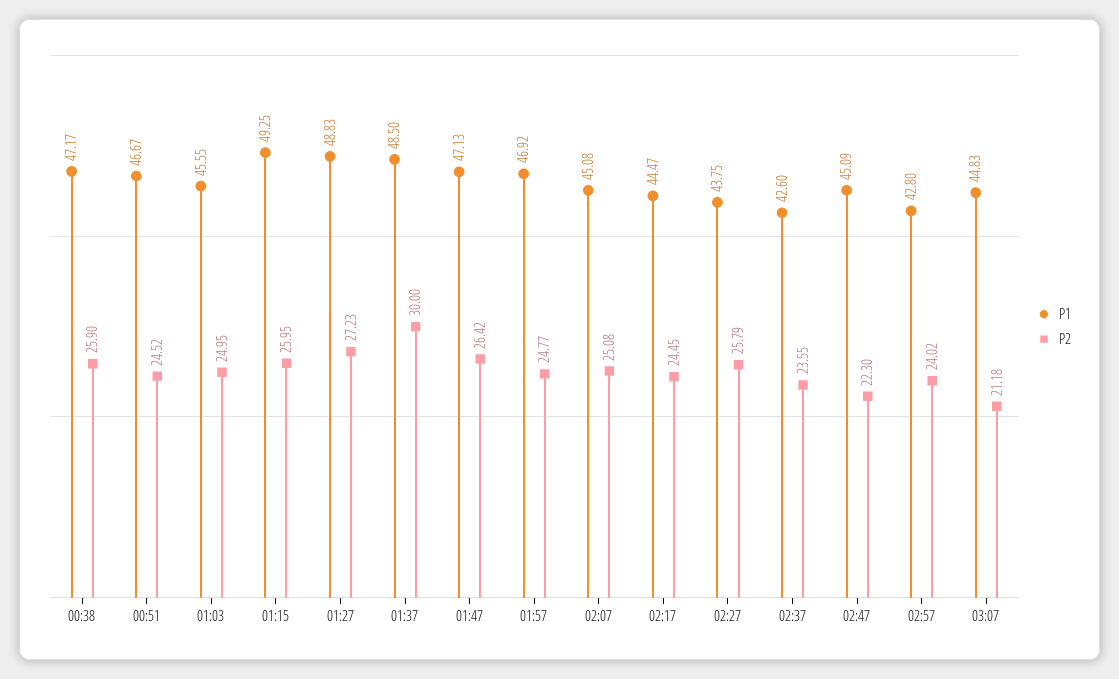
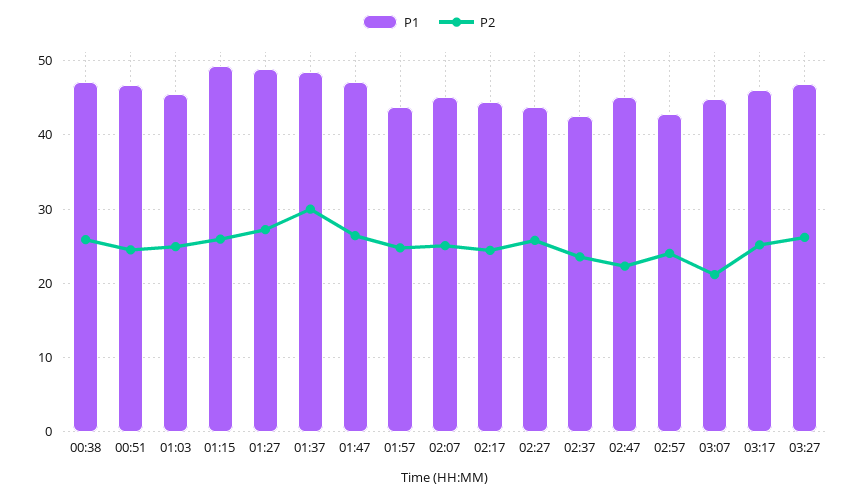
P1, 01:57: 46.92 -> 44
P1, 03:17: none -> 46
P2, 03:17: none -> 25
P1, 03:27: none -> 47
P2, 03:27: none -> 26

